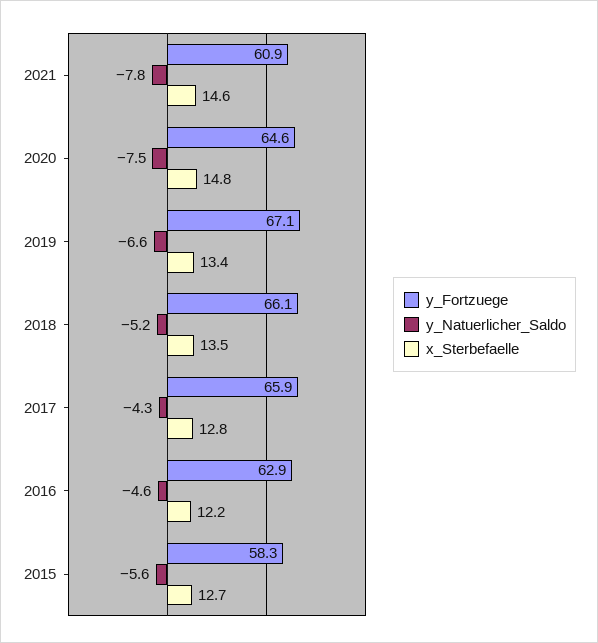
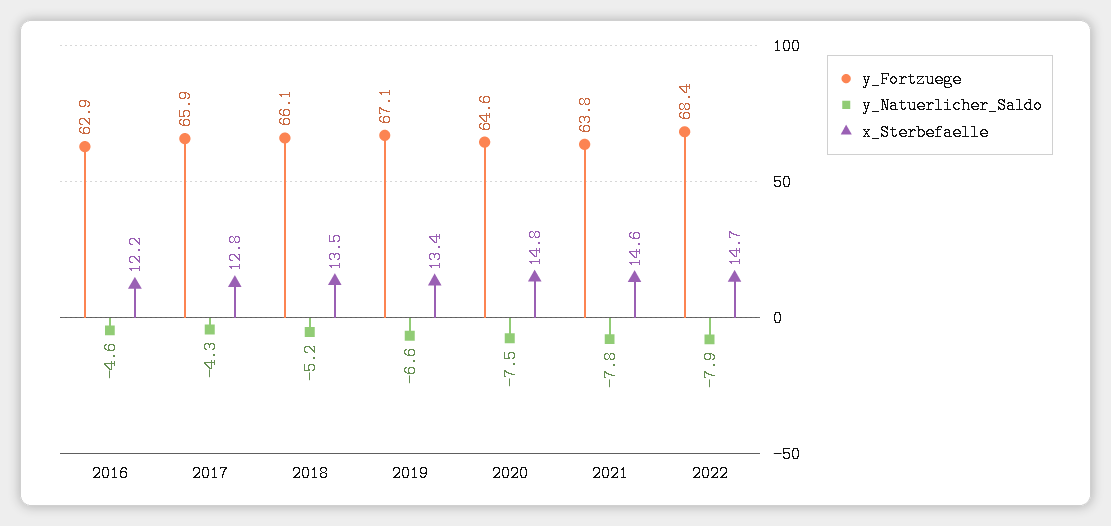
y_Fortzuege, 2021: 60.9 -> 63.8
y_Fortzuege, 2015: 58.3 -> none
y_Natuerlicher_Saldo, 2015: -5.6 -> none
x_Sterbefaelle, 2015: 12.7 -> none
y_Fortzuege, 2022: none -> 68.4
y_Natuerlicher_Saldo, 2022: none -> -7.9
x_Sterbefaelle, 2022: none -> 14.7

